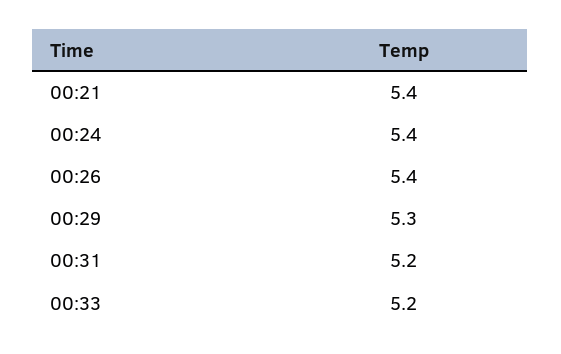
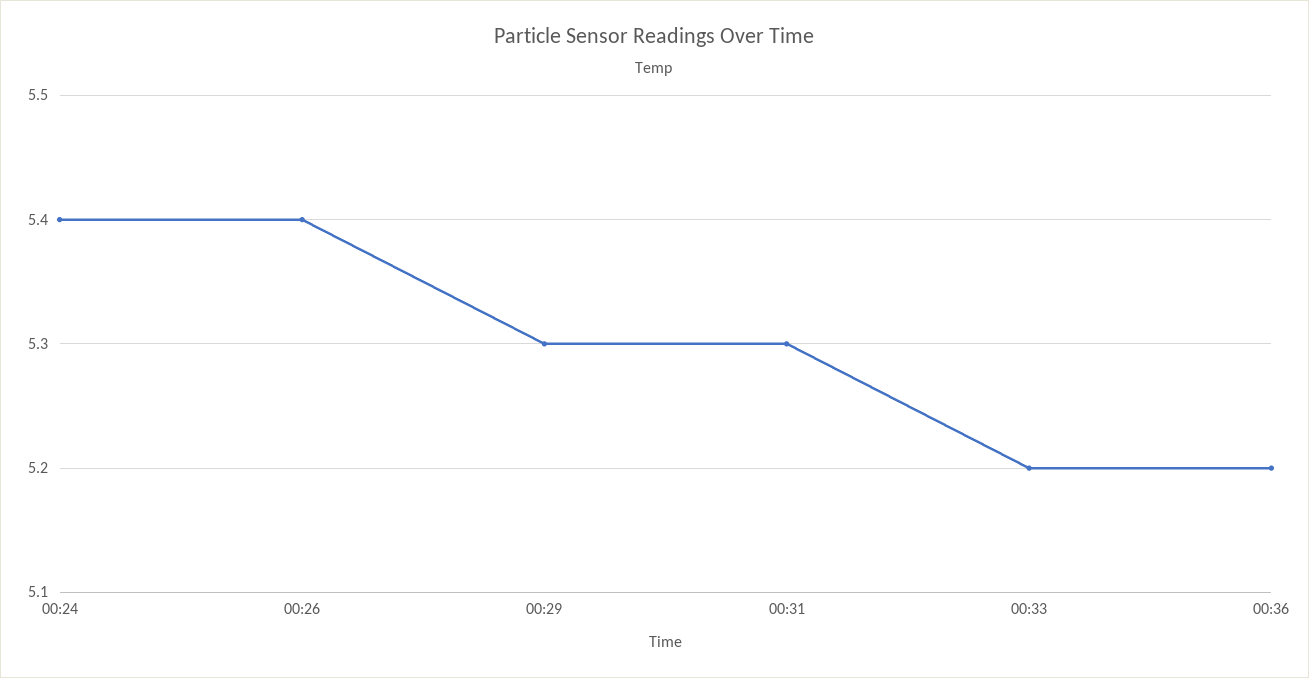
00:21: 5.4 -> none
00:31: 5.2 -> 5.3
00:36: none -> 5.2

